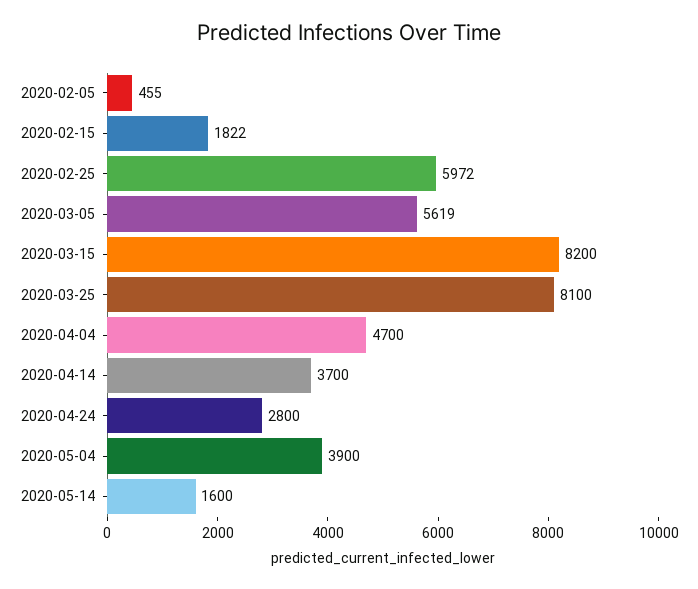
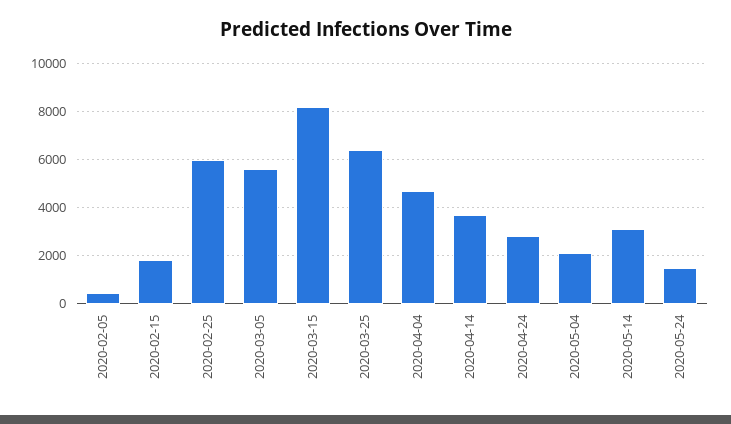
2020-03-25: 8100 -> 6500
2020-05-04: 3900 -> 2000
2020-05-14: 1600 -> 3000
2020-05-24: none -> 1500

